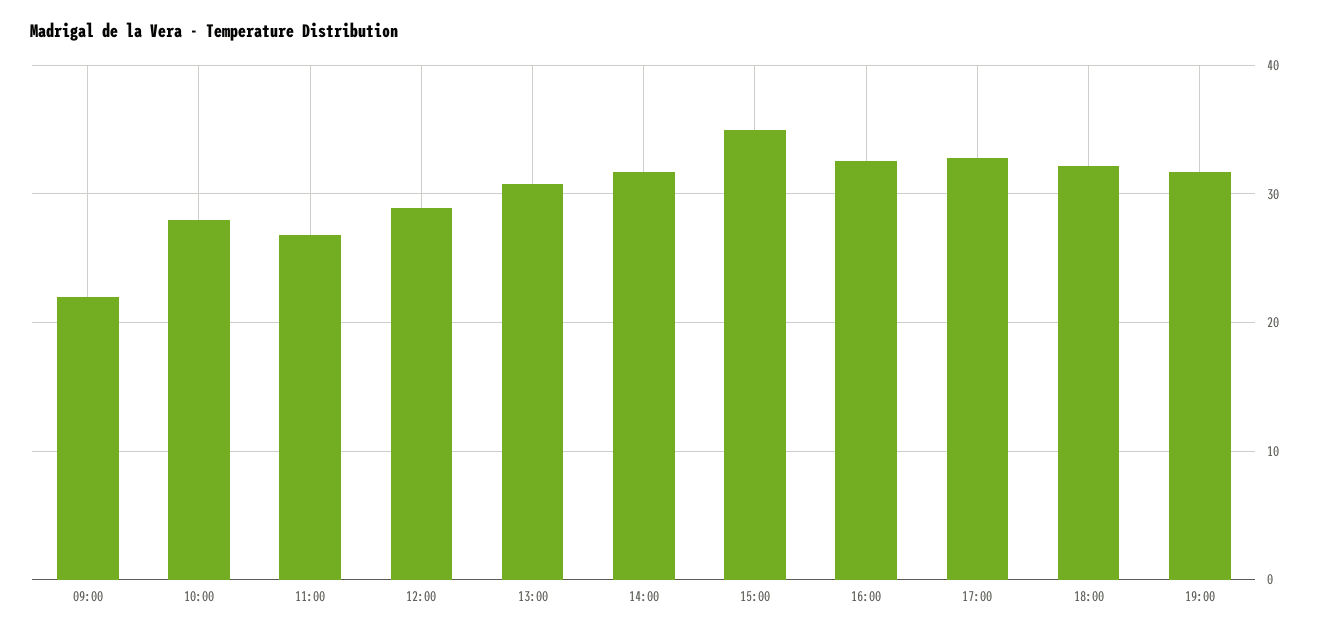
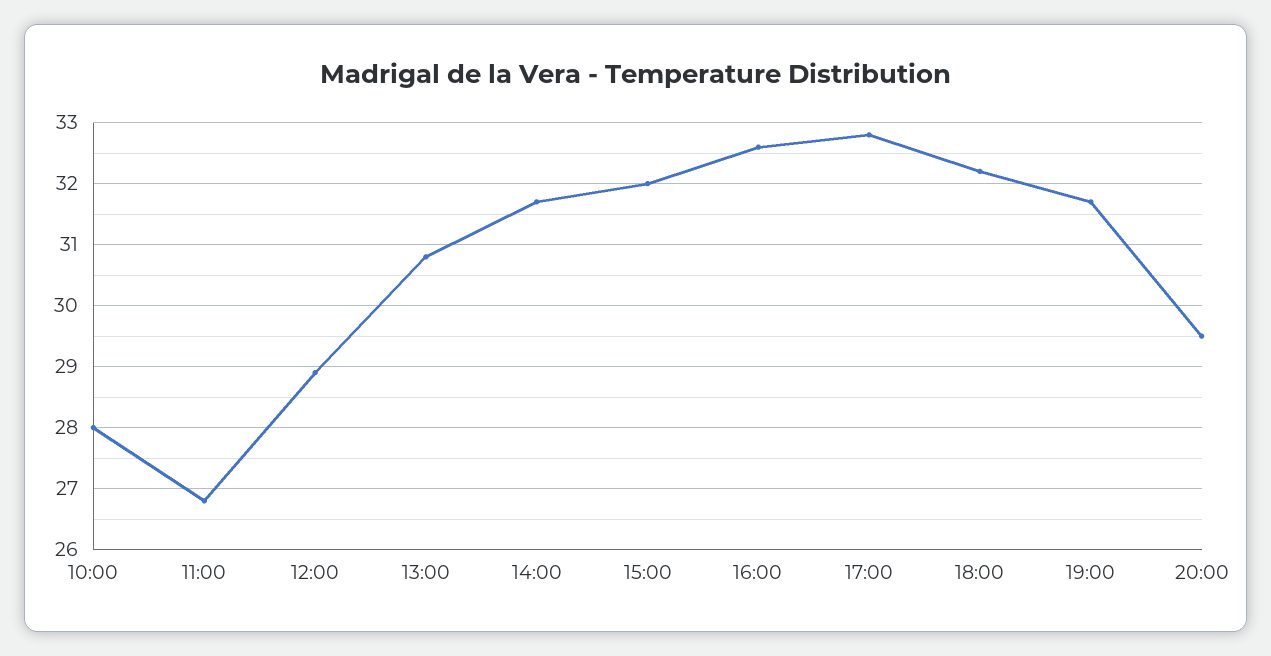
09:00: 22 -> none
15:00: 35 -> 32
20:00: none -> 29.5

